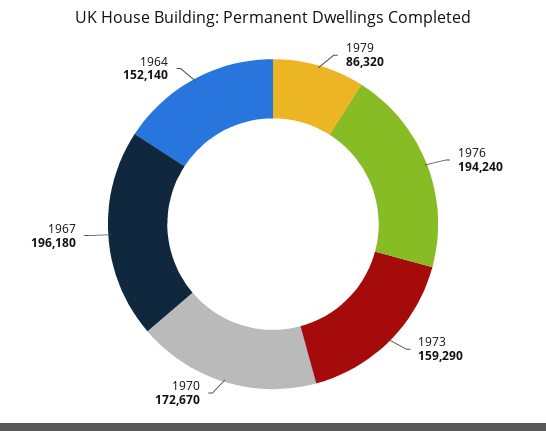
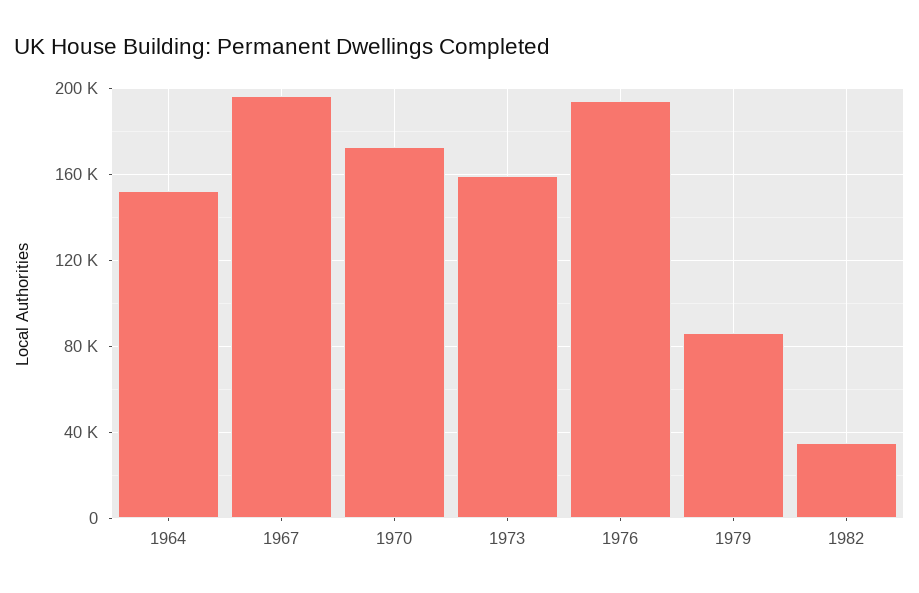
1982: none -> 35000

